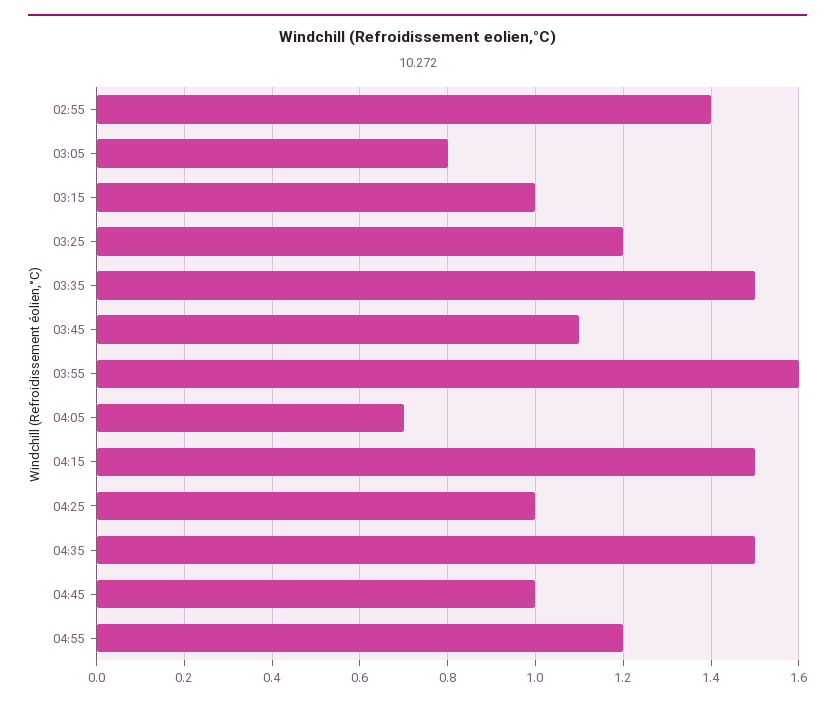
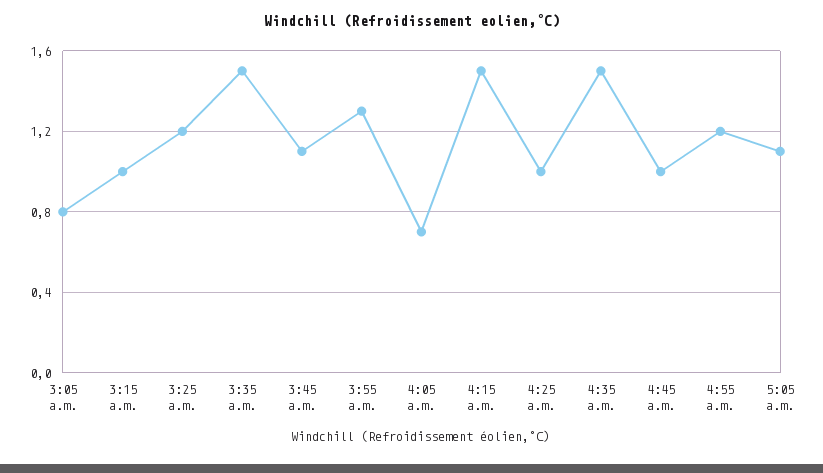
02:55: 1.4 -> none
03:55: 1.6 -> 1.3
5:05 a.m.: none -> 1.1

